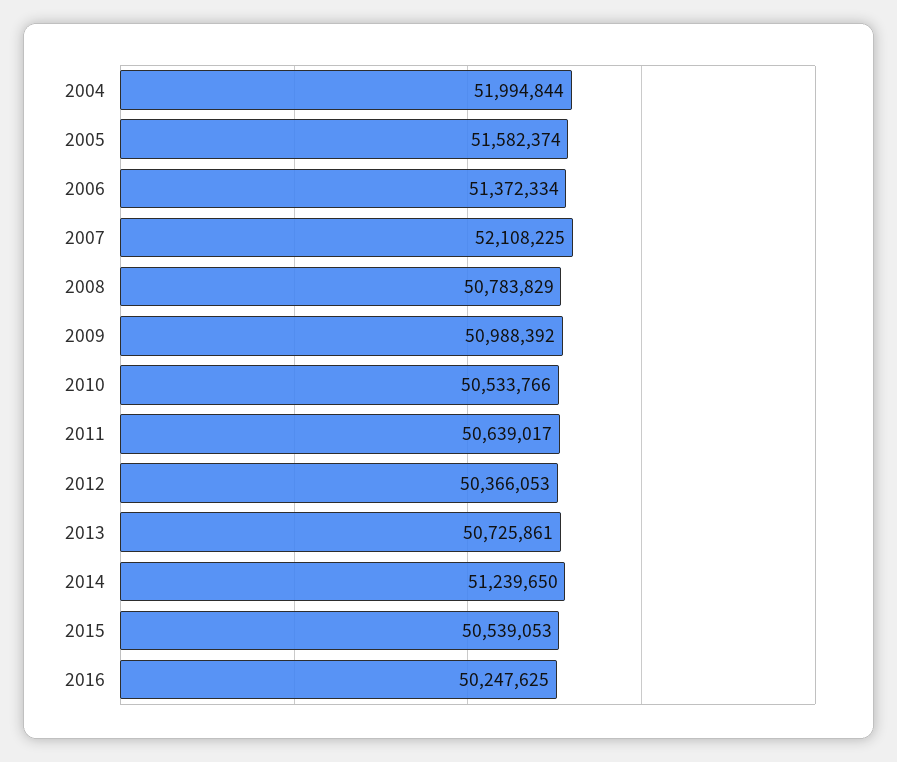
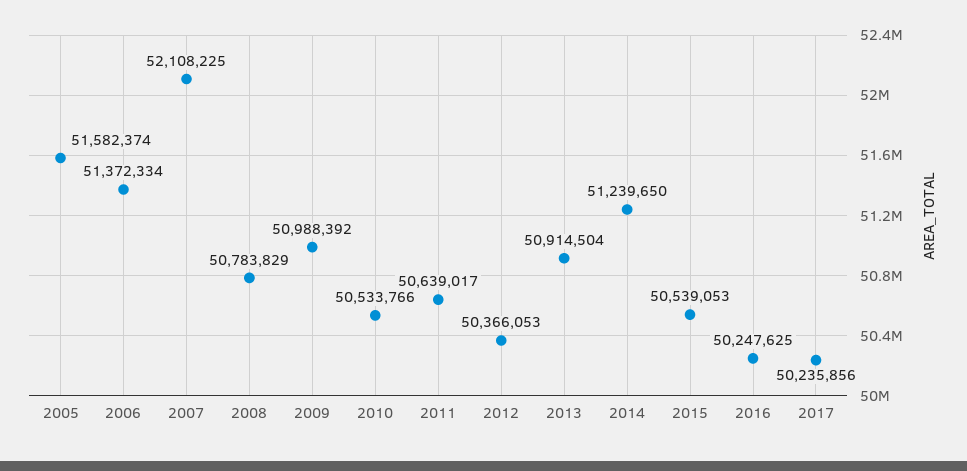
2004: 51994844 -> none
2013: 50725861 -> 50914504
2017: none -> 50235856

